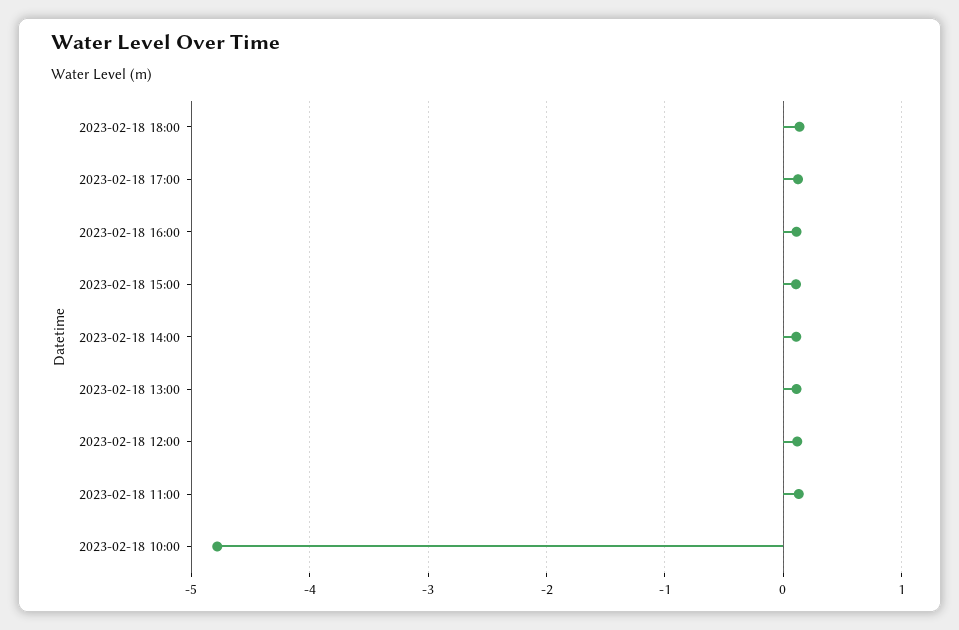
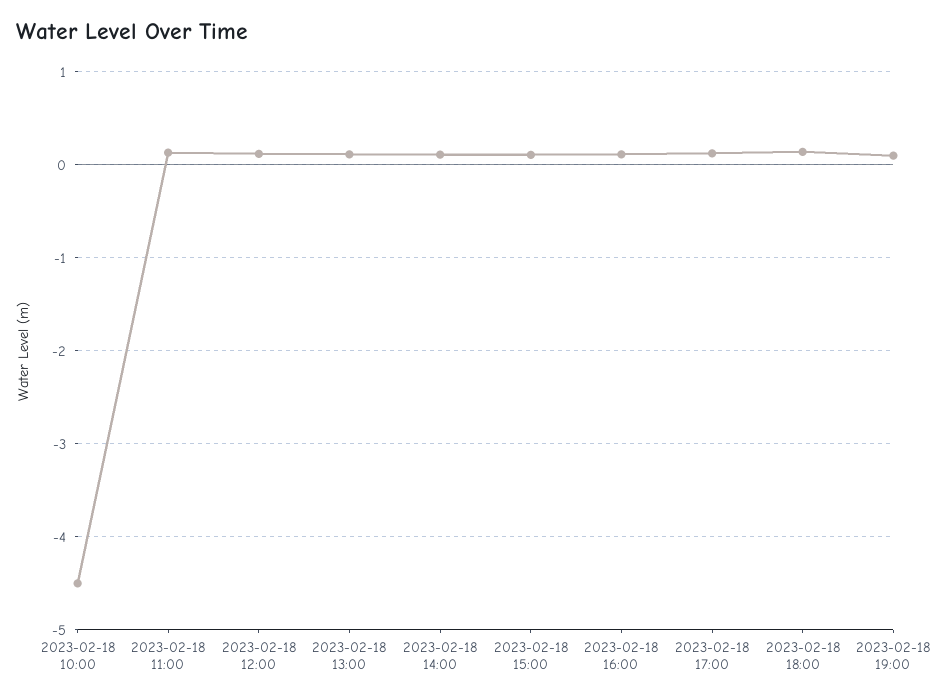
2023-02-18 10:00: -4.8 -> -4.5
2023-02-18 19:00: none -> 0.1

